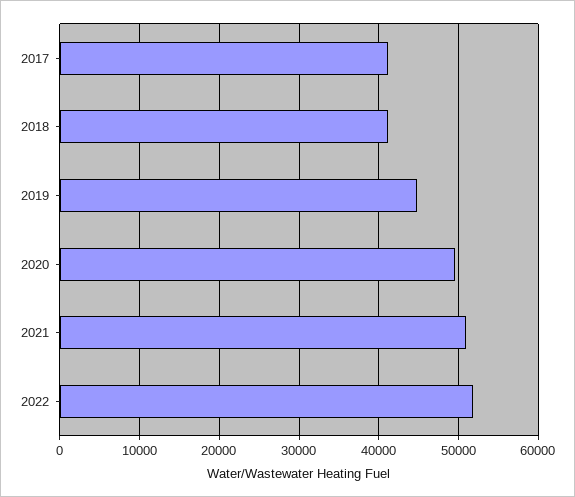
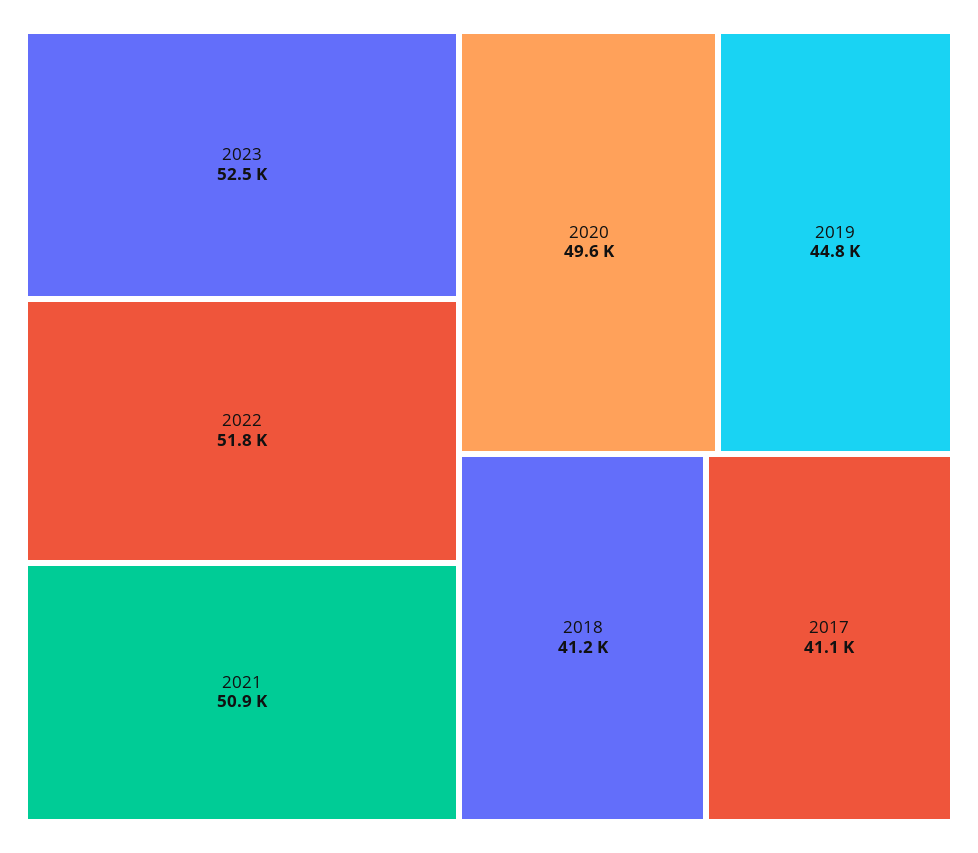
2023: none -> 52500

